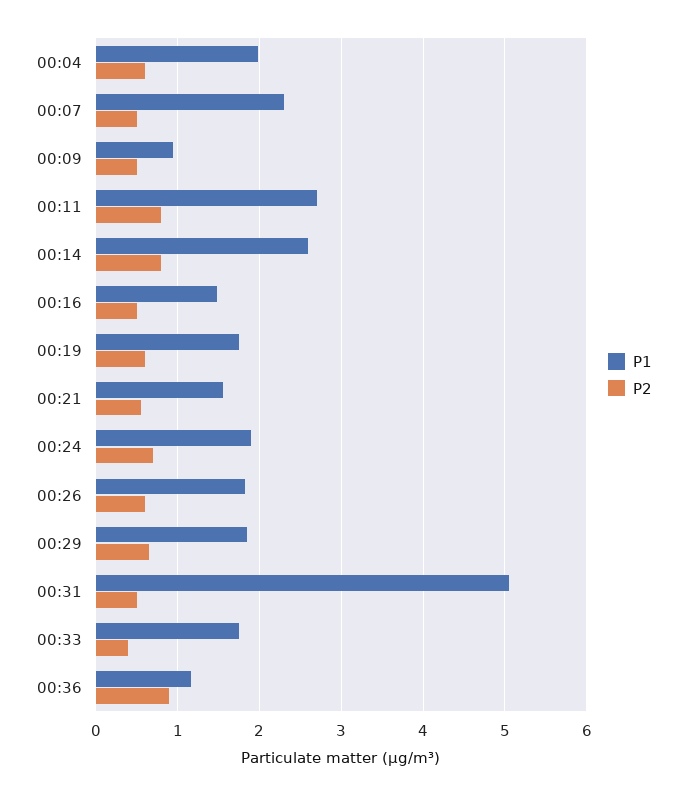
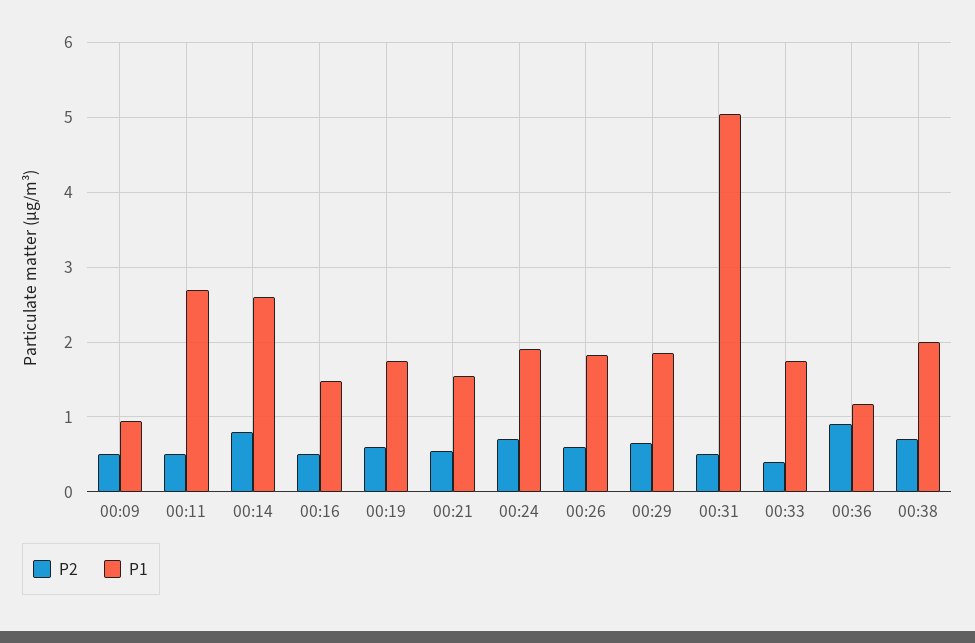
P1, 00:04: 2 -> none
P2, 00:04: 0.6 -> none
P1, 00:07: 2.3 -> none
P2, 00:07: 0.5 -> none
P2, 00:11: 0.8 -> 0.5
P2, 00:38: none -> 0.7
P1, 00:38: none -> 2

